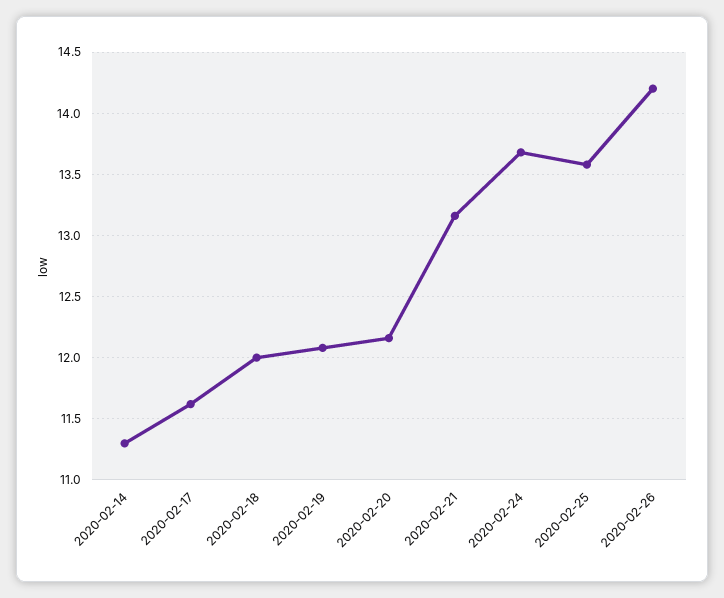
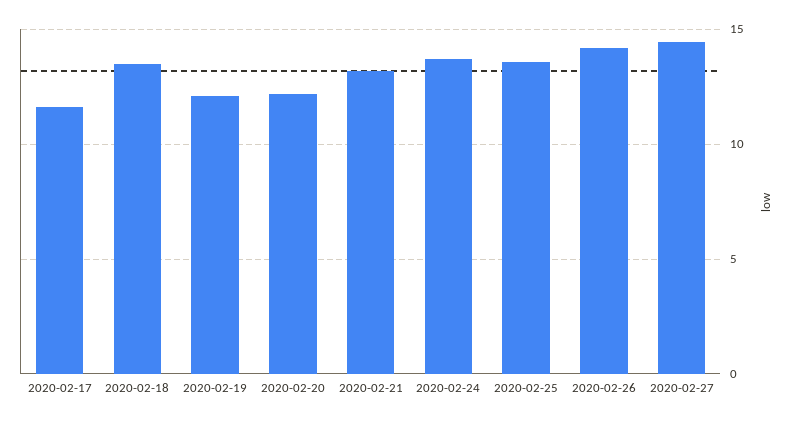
2020-02-14: 11.3 -> none
2020-02-18: 12 -> 13.5
2020-02-27: none -> 14.5

